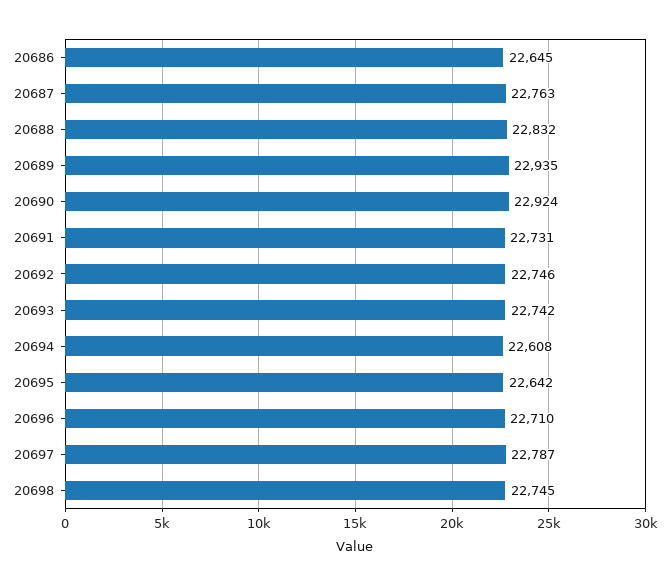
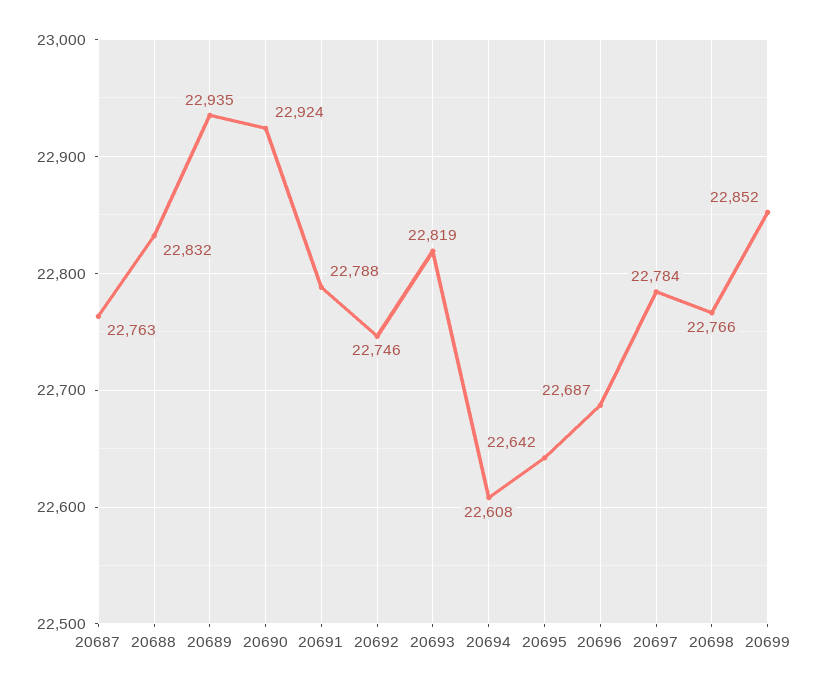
20686: 22645 -> none
20691: 22731 -> 22788
20693: 22742 -> 22819
20696: 22710 -> 22687
20697: 22787 -> 22784
20698: 22745 -> 22766
20699: none -> 22852

